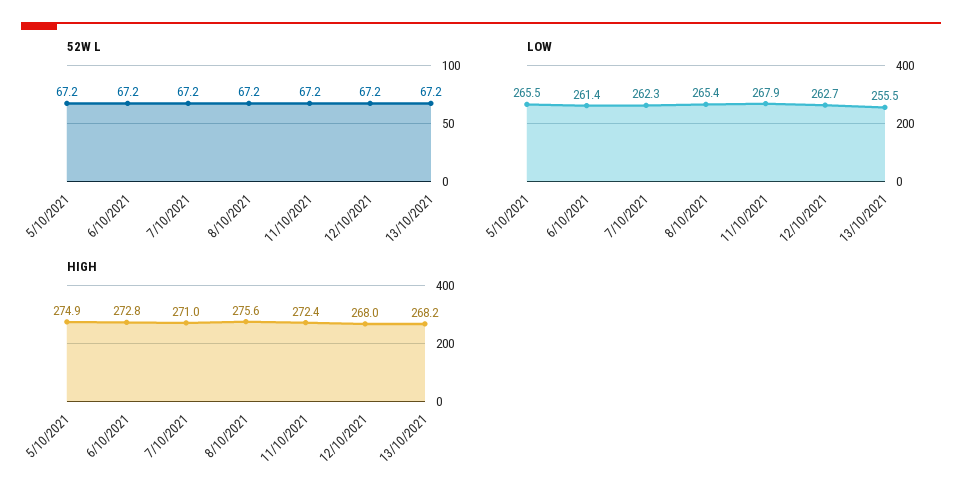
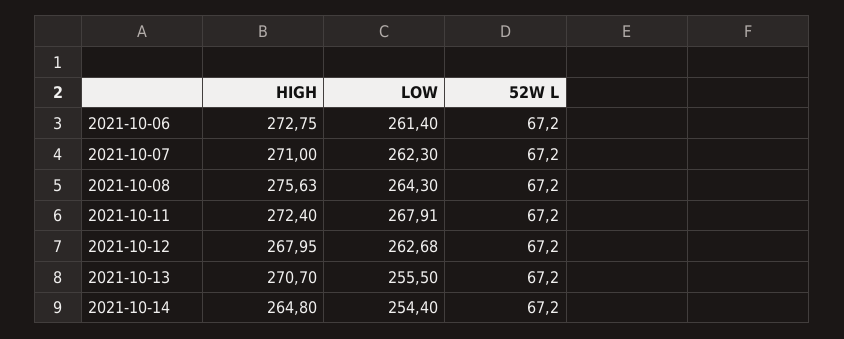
52W L, 5/10/2021: 67.2 -> none
LOW, 5/10/2021: 265.5 -> none
LOW, 8/10/2021: 265.4 -> 264.3
HIGH, 5/10/2021: 274.9 -> none
HIGH, 13/10/2021: 268.2 -> 270.7
HIGH, 2021-10-14: none -> 264.8
LOW, 2021-10-14: none -> 254.4
52W L, 2021-10-14: none -> 67.2

